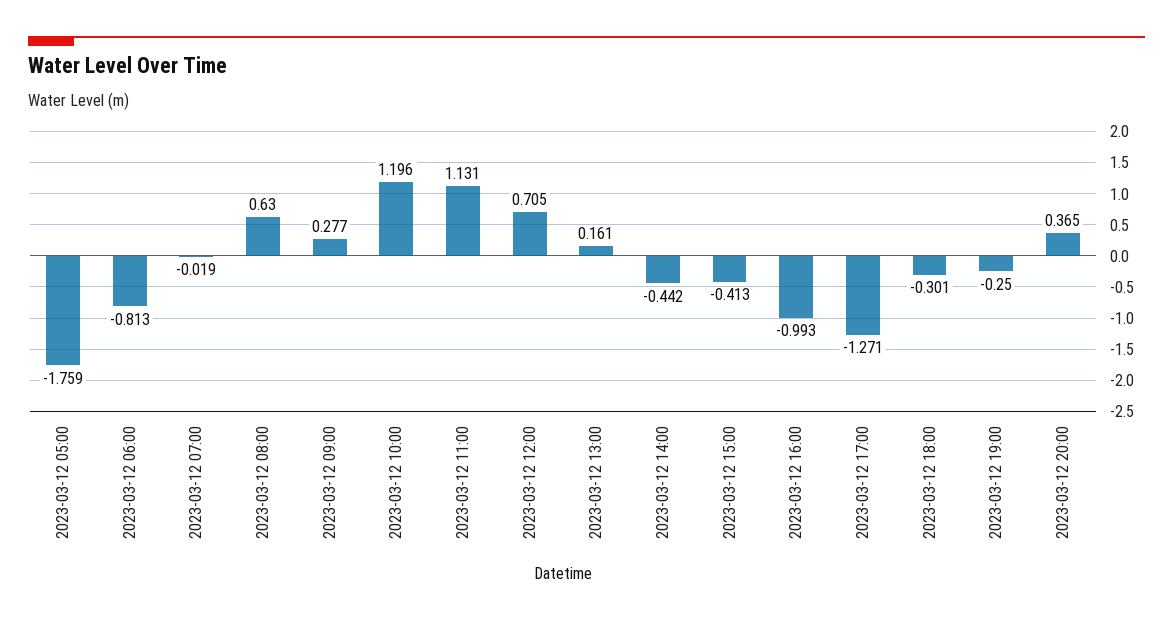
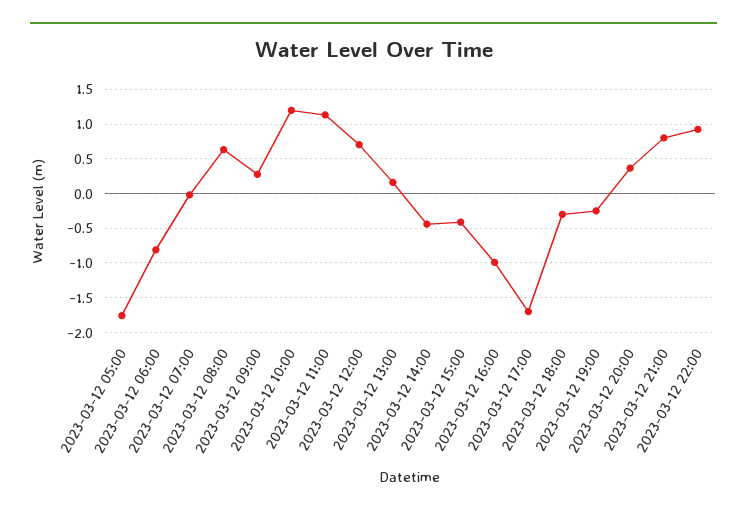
2023-03-12 17:00: -1.271 -> -1.7
2023-03-12 21:00: none -> 0.8
2023-03-12 22:00: none -> 0.9

